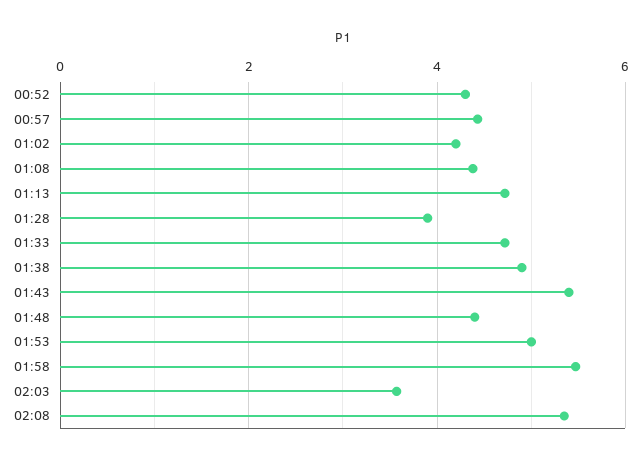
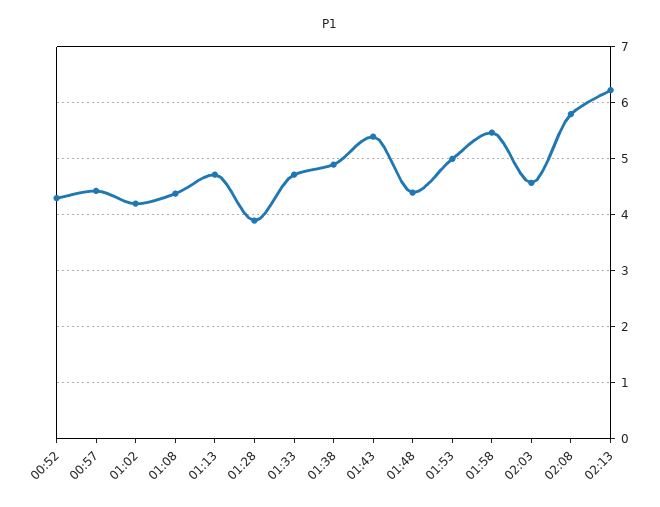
02:03: 3.6 -> 4.6
02:08: 5.4 -> 5.8
02:13: none -> 6.2

